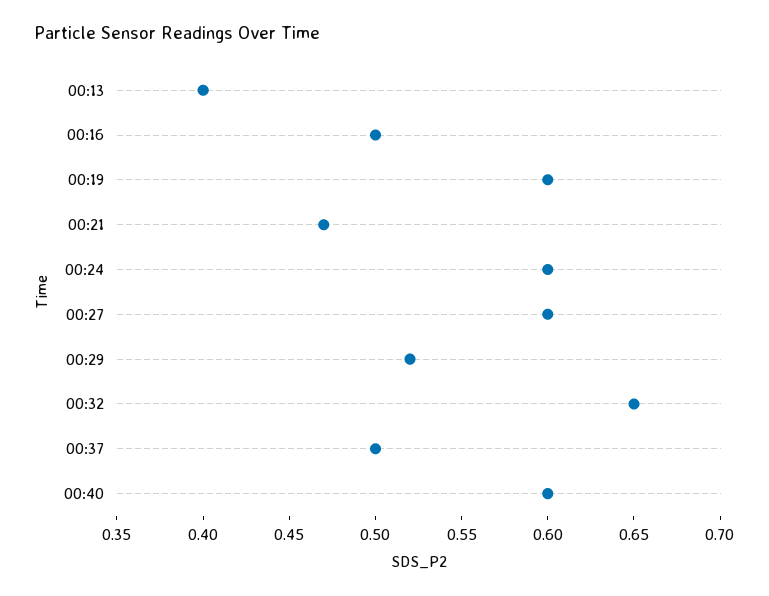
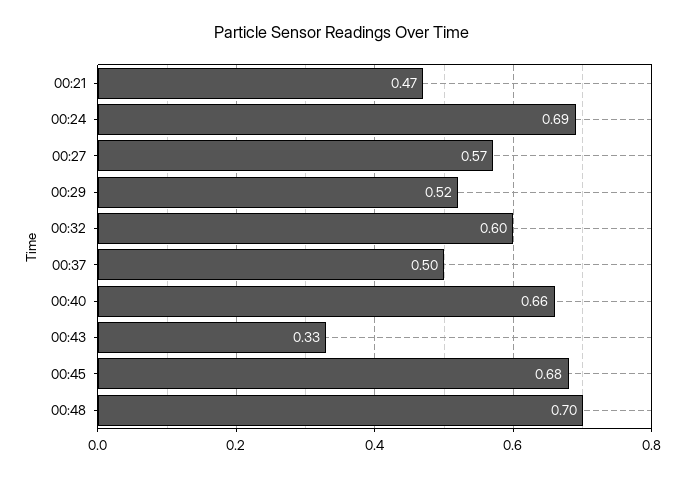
00:13: 0.4 -> none
00:16: 0.5 -> none
00:19: 0.6 -> none
00:24: 0.6 -> 0.69
00:27: 0.6 -> 0.57
00:32: 0.65 -> 0.6
00:40: 0.6 -> 0.66
00:43: none -> 0.33
00:45: none -> 0.68
00:48: none -> 0.7

